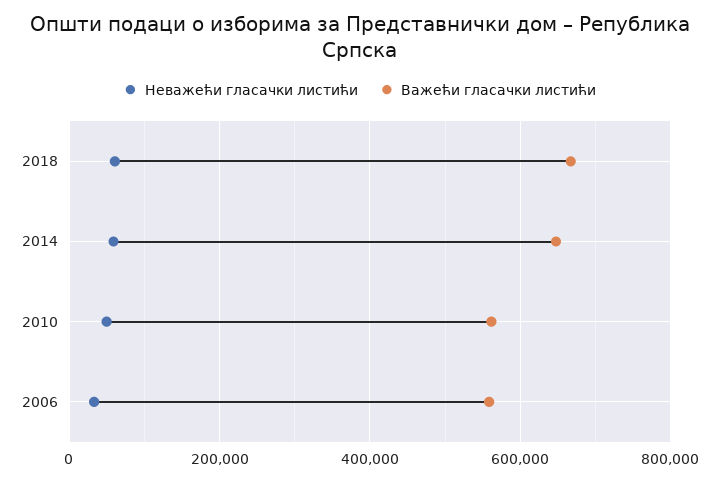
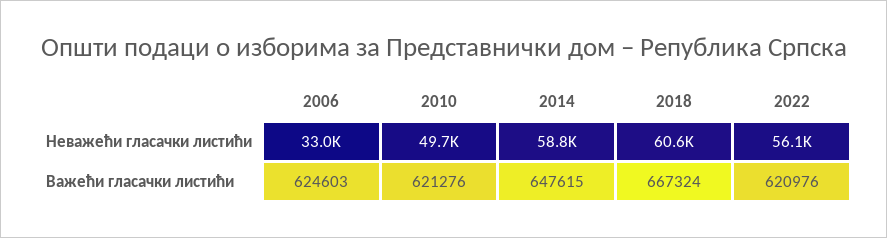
Важећи гласачки листићи, 2010: 560000 -> 621276
Важећи гласачки листићи, 2006: 560000 -> 624603
Неважећи гласачки листићи, 2022: none -> 56100
Важећи гласачки листићи, 2022: none -> 620976

